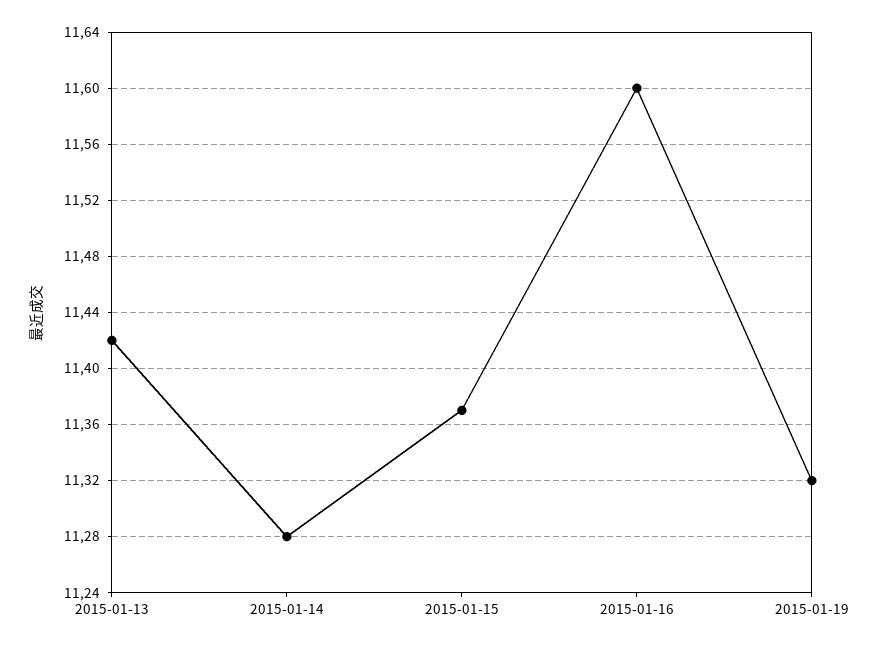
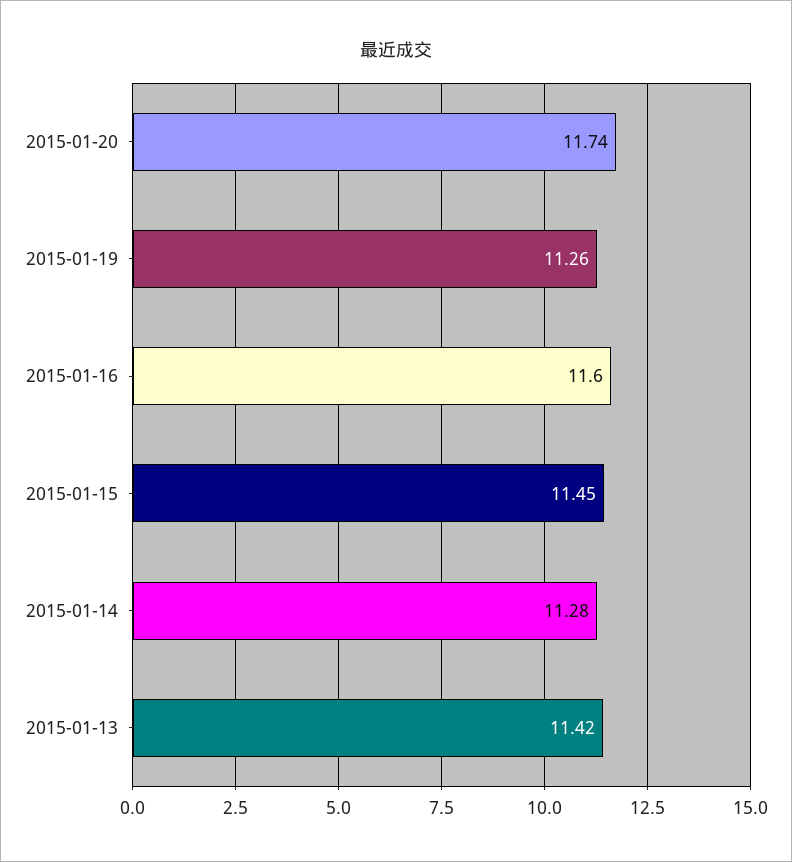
2015-01-15: 11.37 -> 11.45
2015-01-19: 11.32 -> 11.26
2015-01-20: none -> 11.74

